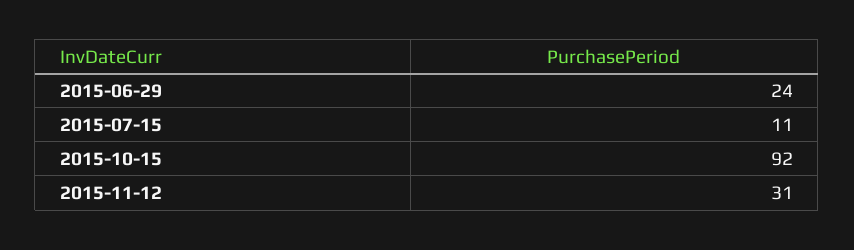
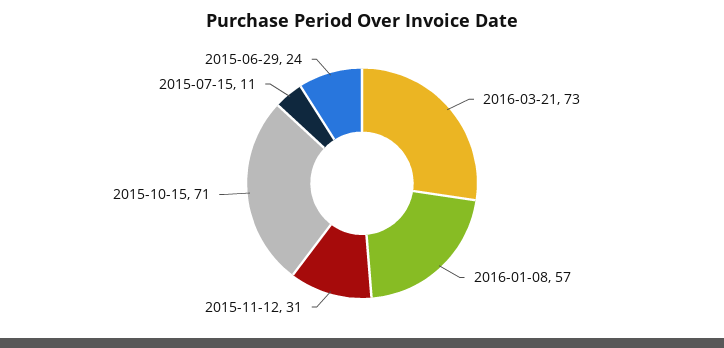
2015-10-15: 92 -> 71
2016-03-21: none -> 73
2016-01-08: none -> 57

